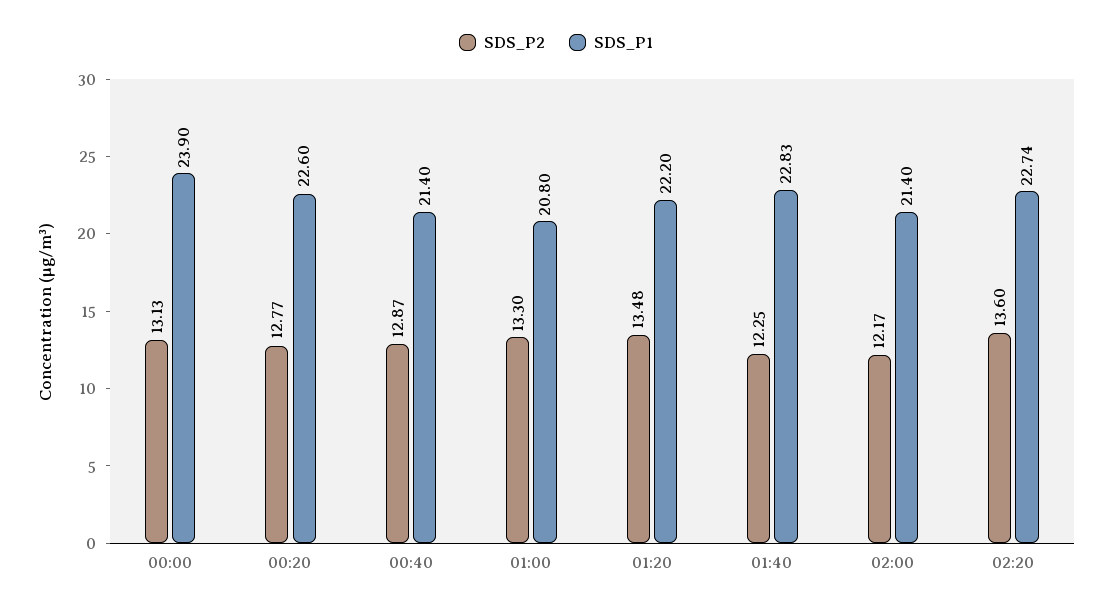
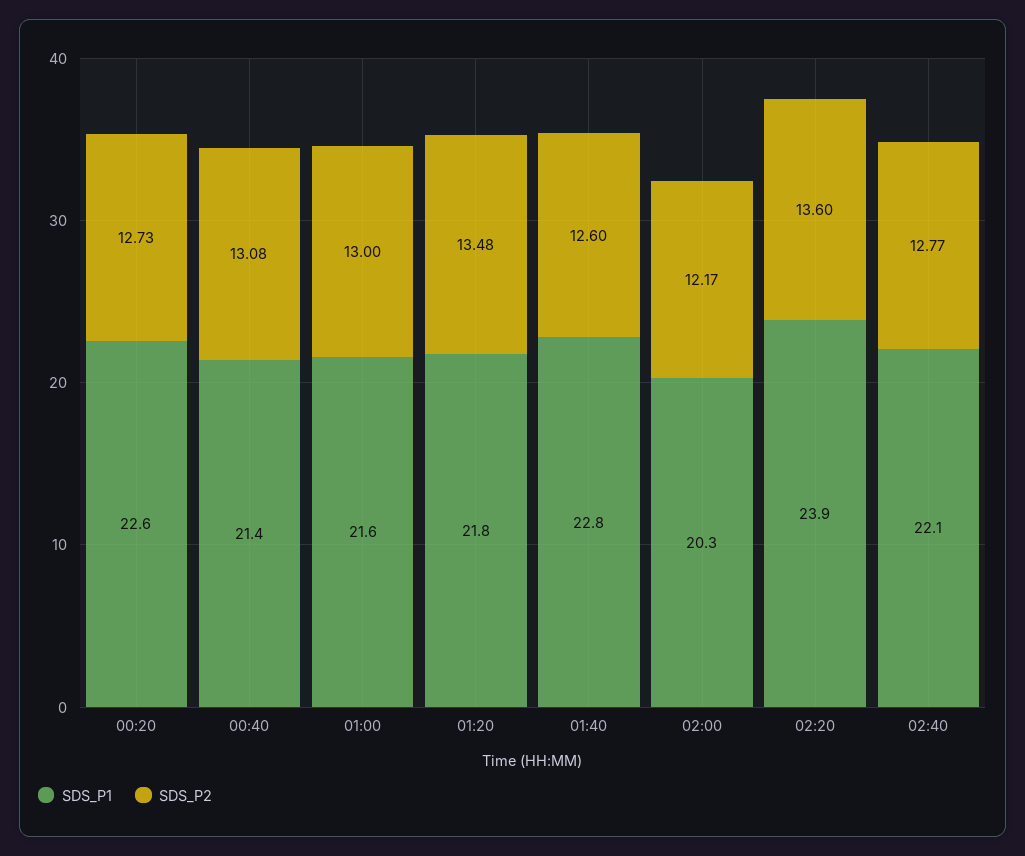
SDS_P2, 00:00: 13.13 -> none
SDS_P1, 00:00: 23.9 -> none
SDS_P2, 00:20: 12.77 -> 12.73
SDS_P2, 00:40: 12.87 -> 13.08
SDS_P2, 01:00: 13.3 -> 13
SDS_P1, 01:00: 20.8 -> 21.6
SDS_P1, 01:20: 22.2 -> 21.8
SDS_P2, 01:40: 12.25 -> 12.6
SDS_P1, 02:00: 21.4 -> 20.3
SDS_P1, 02:20: 22.74 -> 23.9
SDS_P1, 02:40: none -> 22.1
SDS_P2, 02:40: none -> 12.77

